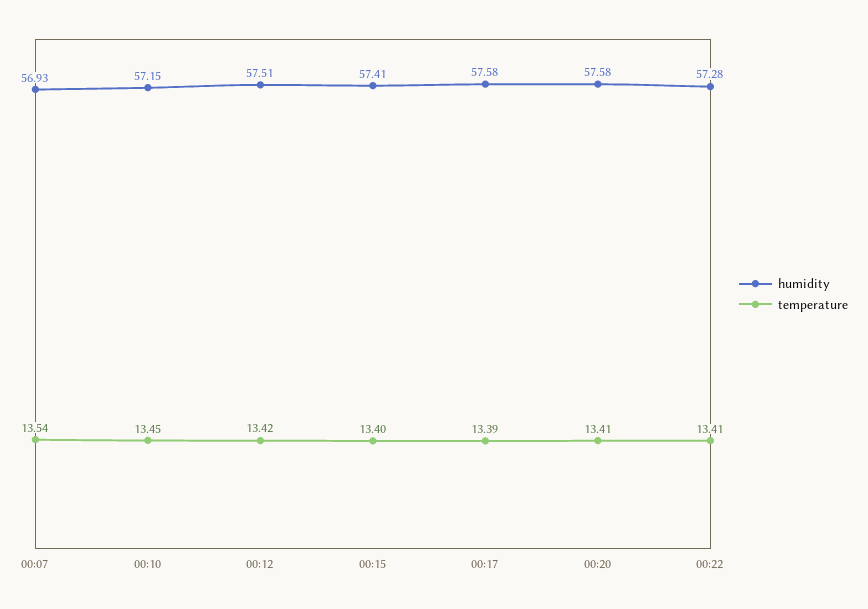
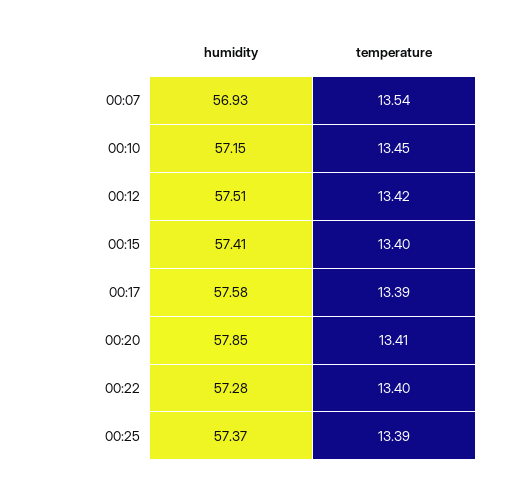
humidity, 00:20: 57.58 -> 57.85
temperature, 00:22: 13.41 -> 13.4
humidity, 00:25: none -> 57.37
temperature, 00:25: none -> 13.39

